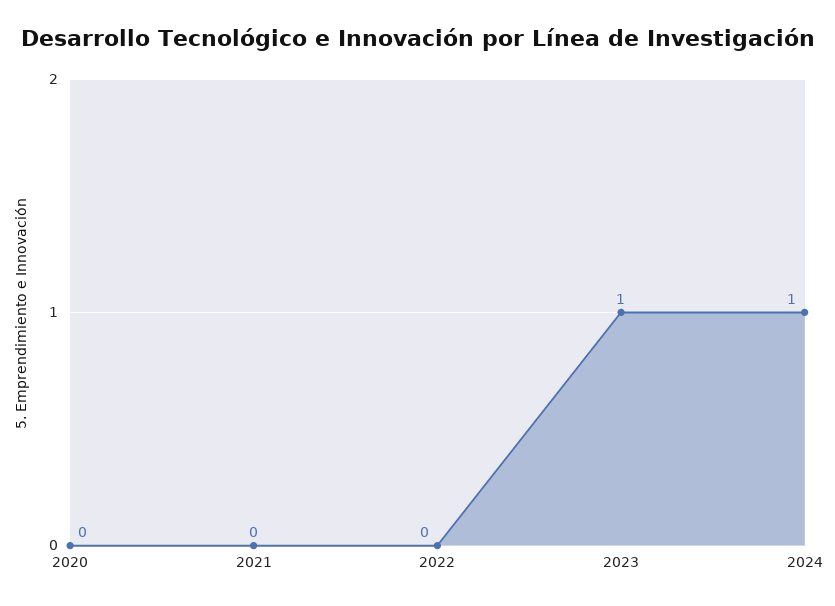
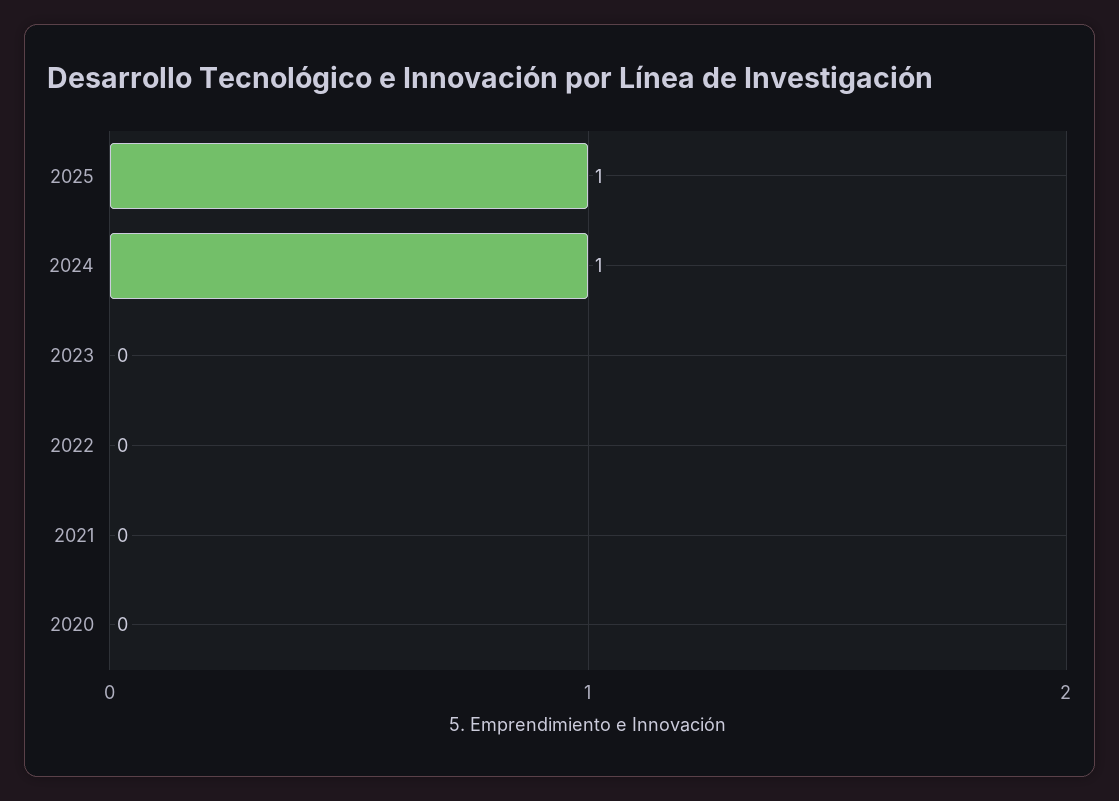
2023: 1 -> 0
2025: none -> 1

